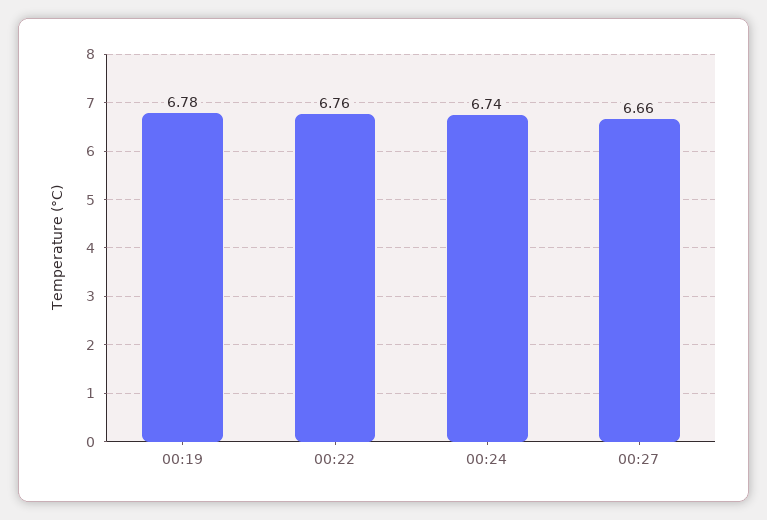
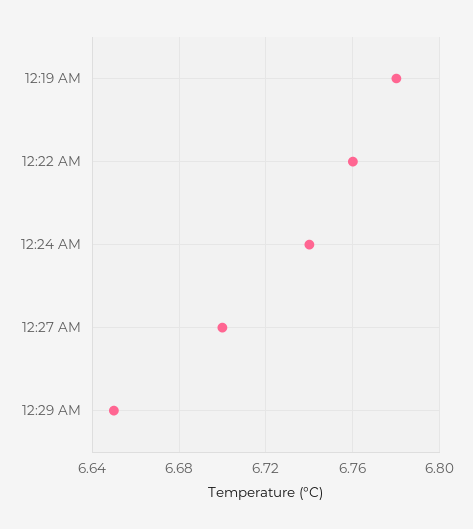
00:27: 6.66 -> 6.7
12:29 AM: none -> 6.65

